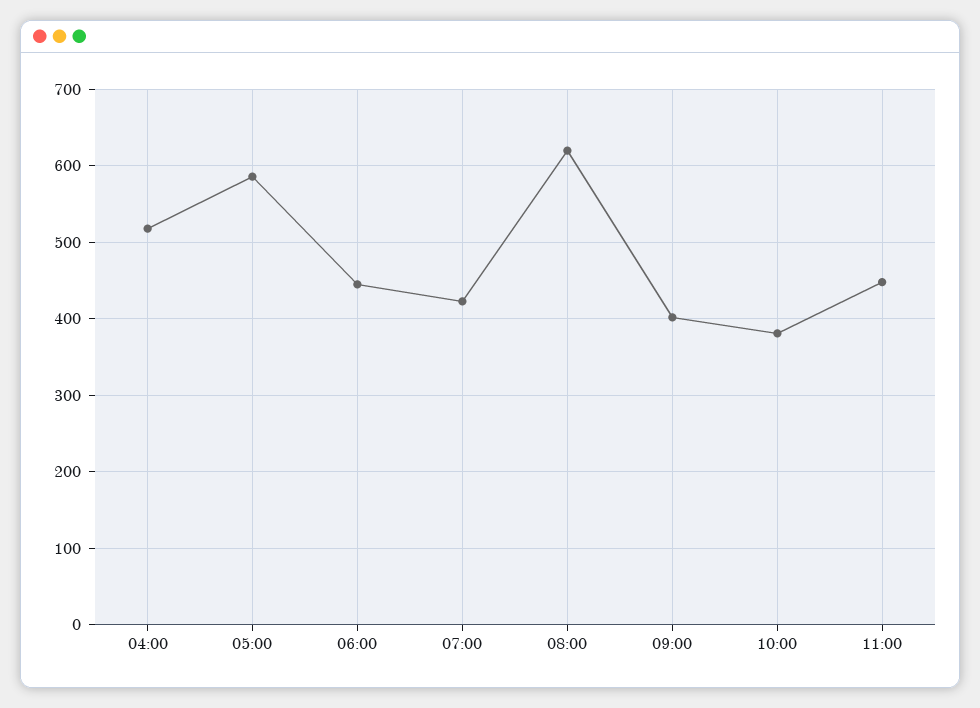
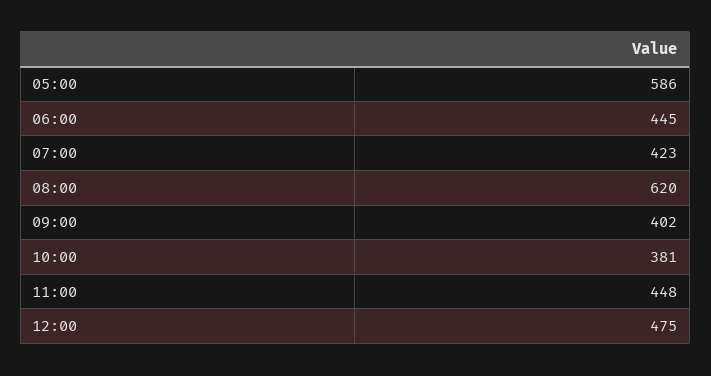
04:00: 520 -> none
12:00: none -> 475

